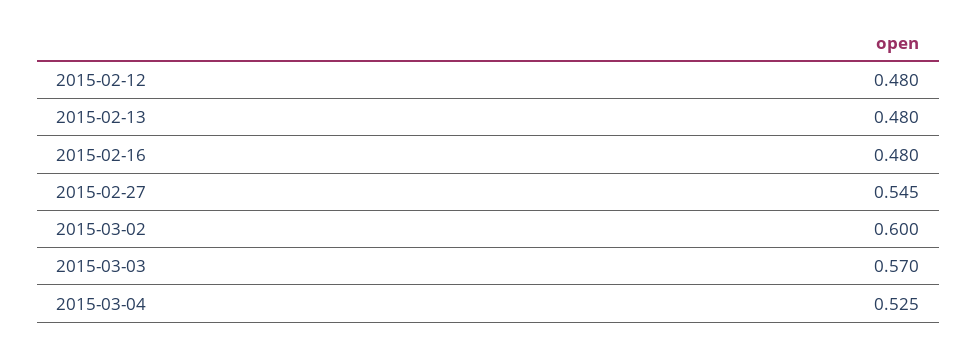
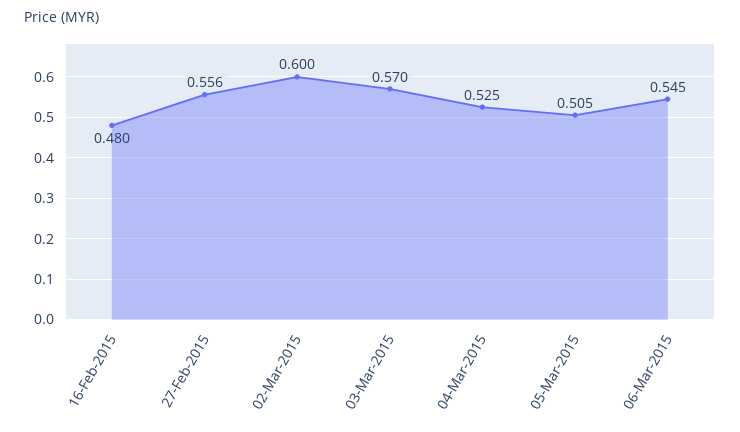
2015-02-12: 0.48 -> none
2015-02-13: 0.48 -> none
2015-02-27: 0.545 -> 0.556
05-Mar-2015: none -> 0.505
06-Mar-2015: none -> 0.545

